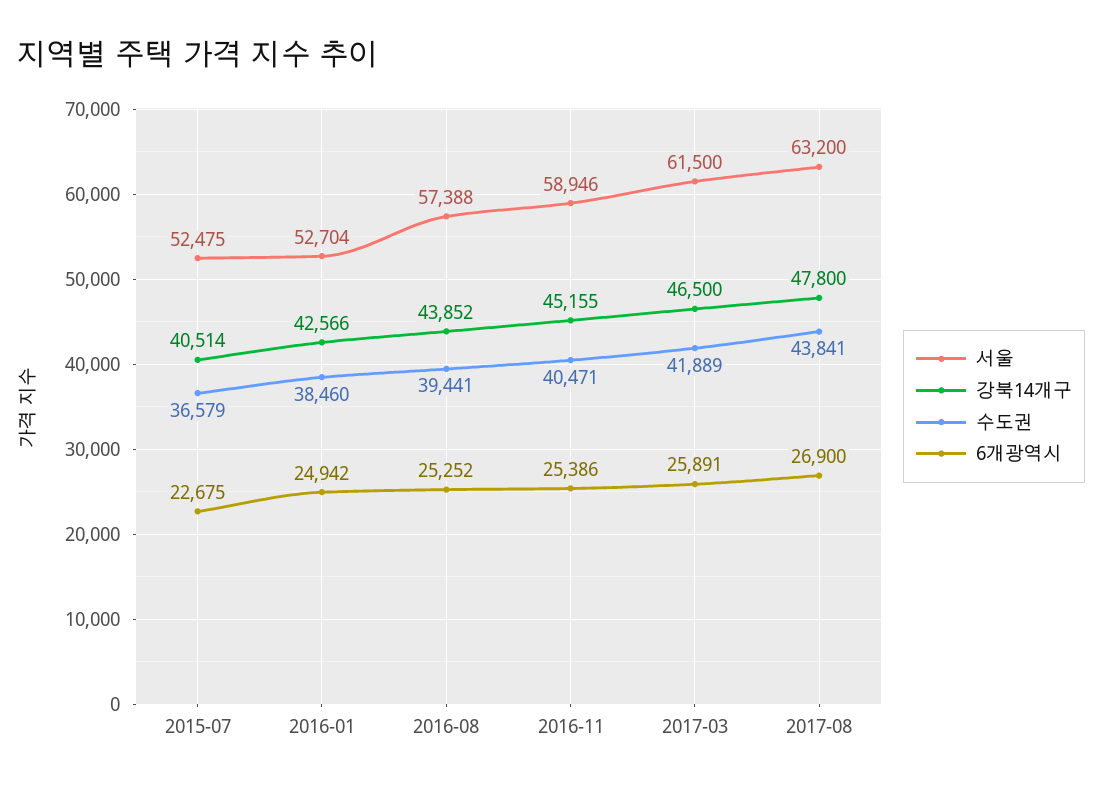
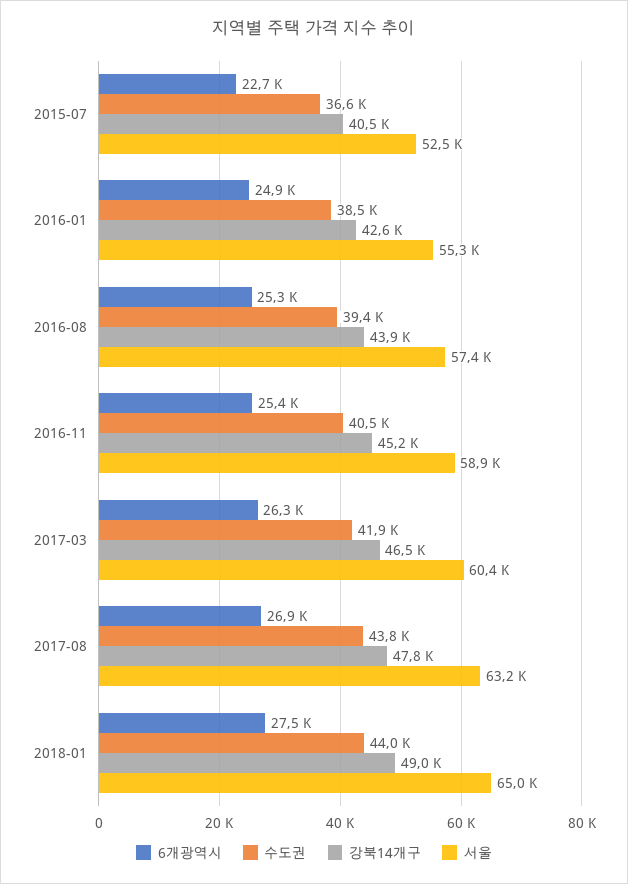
서울, 2016-01: 52704 -> 55300
서울, 2017-03: 61500 -> 60400
6개광역시, 2017-03: 25891 -> 26300
6개광역시, 2018-01: none -> 27500
수도권, 2018-01: none -> 44000
강북14개구, 2018-01: none -> 49000
서울, 2018-01: none -> 65000

